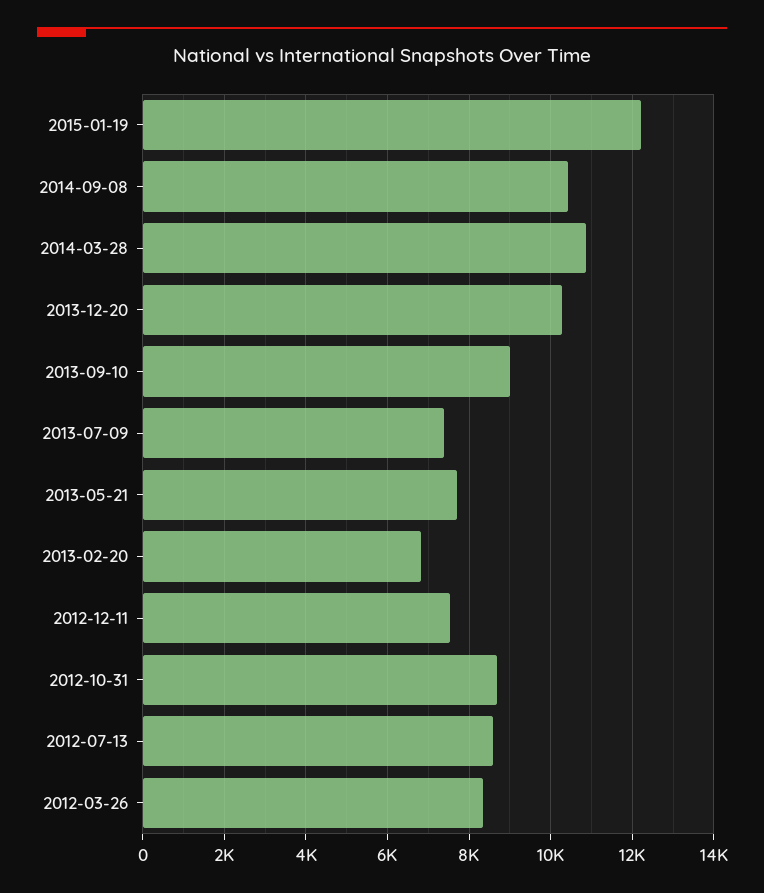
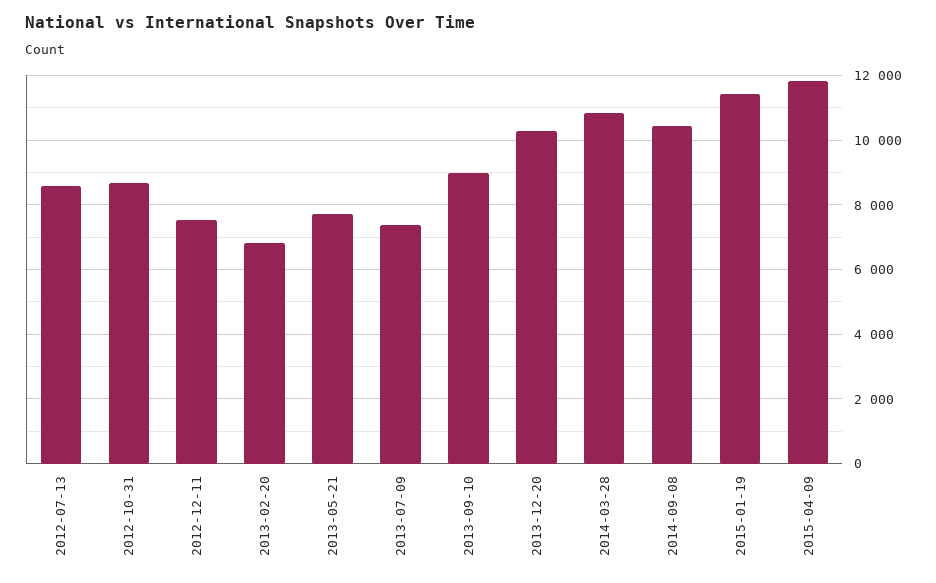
2015-01-19: 12200 -> 11400
2012-03-26: 8400 -> none
2015-04-09: none -> 11800

